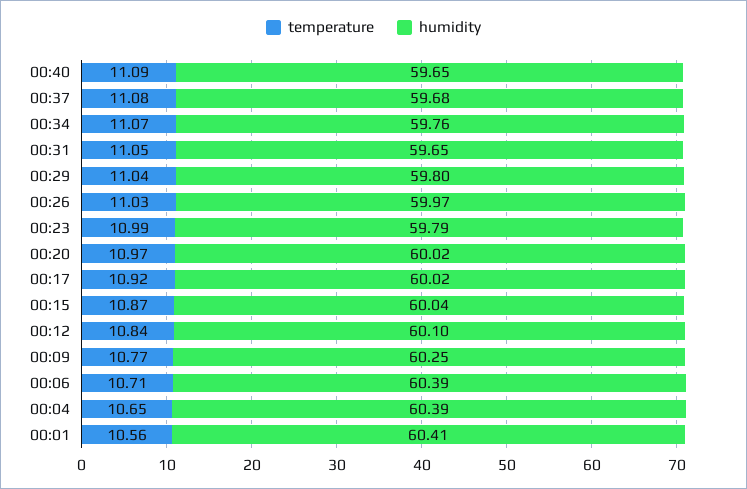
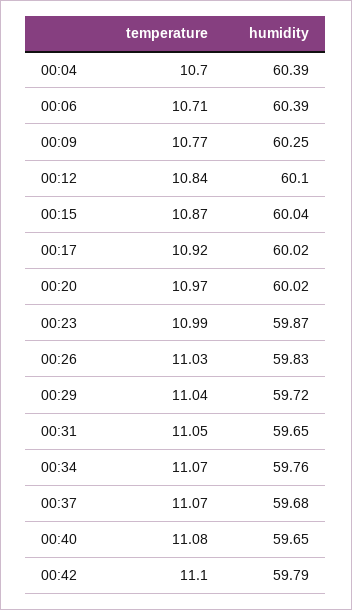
temperature, 00:40: 11.09 -> 11.08
temperature, 00:37: 11.08 -> 11.07
humidity, 00:29: 59.8 -> 59.72
humidity, 00:26: 59.97 -> 59.83
humidity, 00:23: 59.79 -> 59.87
temperature, 00:04: 10.65 -> 10.7
temperature, 00:01: 10.56 -> none
humidity, 00:01: 60.41 -> none
temperature, 00:42: none -> 11.1
humidity, 00:42: none -> 59.79

